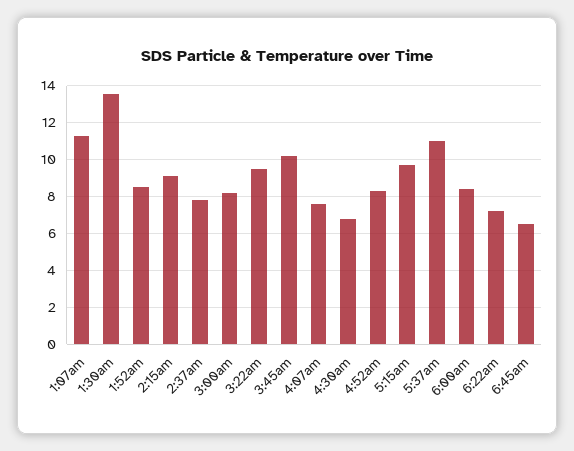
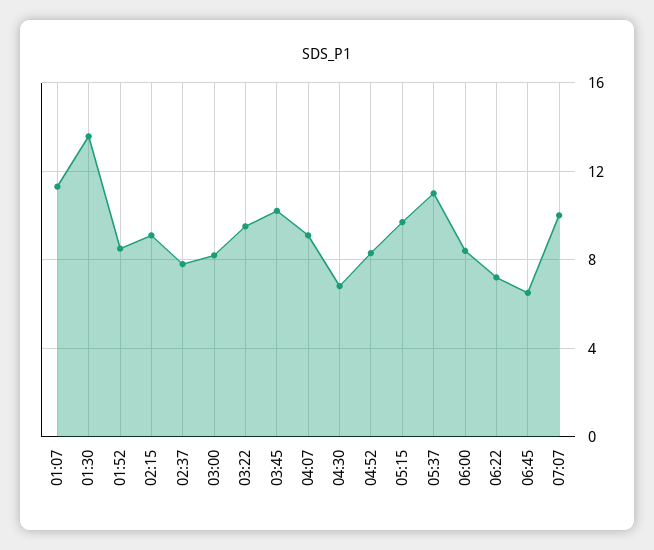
4:07am: 7.5 -> 9
07:07: none -> 10

